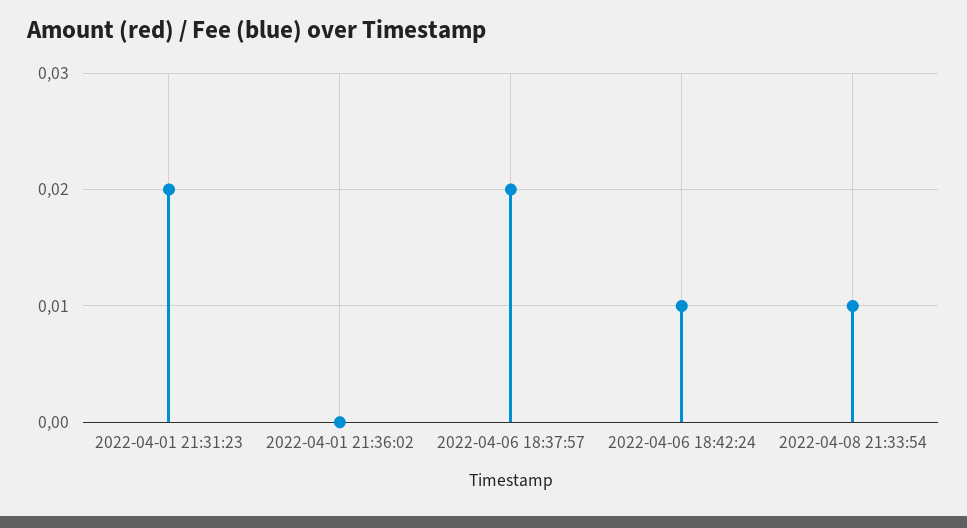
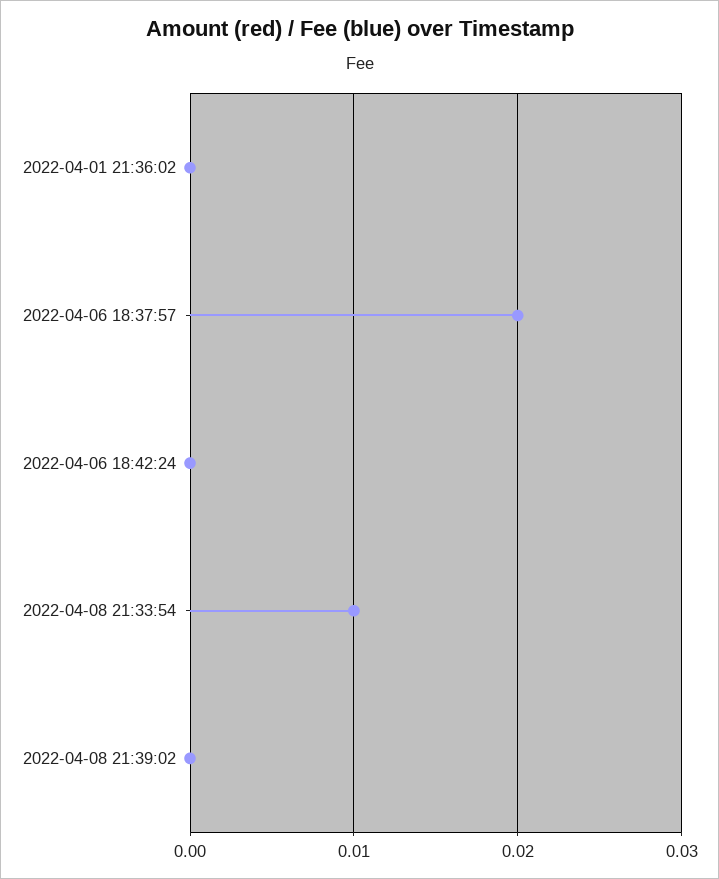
2022-04-01 21:31:23: 0.02 -> none
2022-04-06 18:42:24: 0.01 -> 0
2022-04-08 21:39:02: none -> 0

